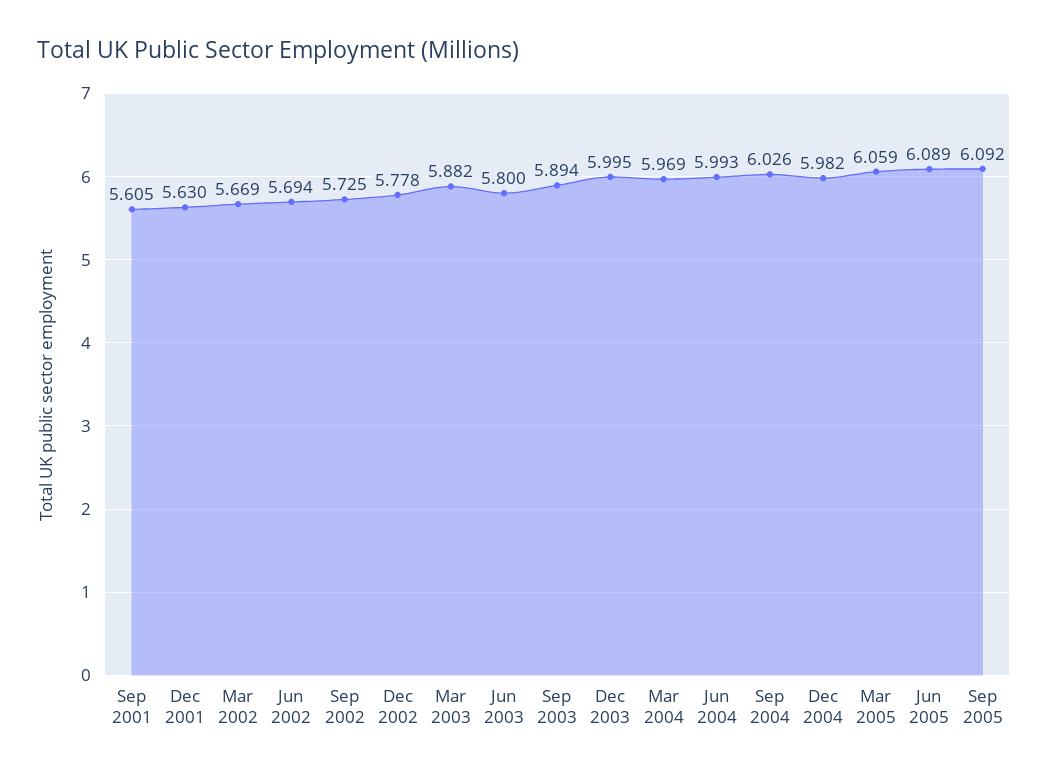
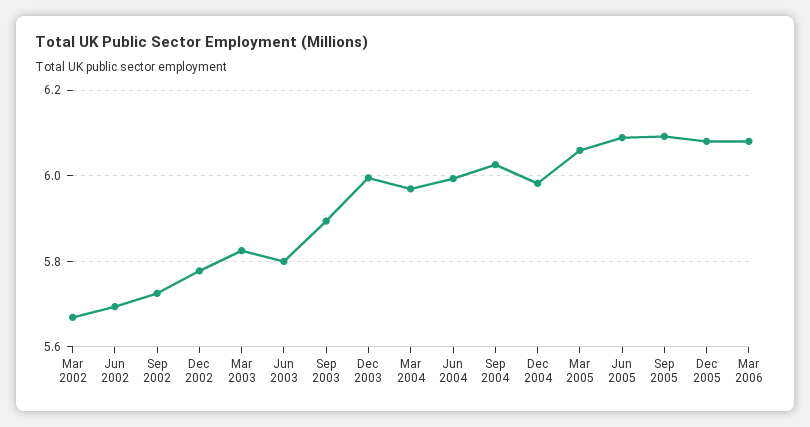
Sep 2001: 5.605 -> none
Dec 2001: 5.63 -> none
Mar 2003: 5.882 -> 5.82
Dec 2005: none -> 6.08
Mar 2006: none -> 6.08

